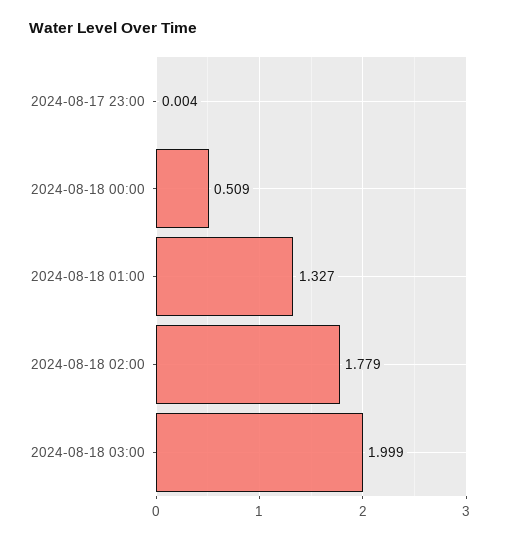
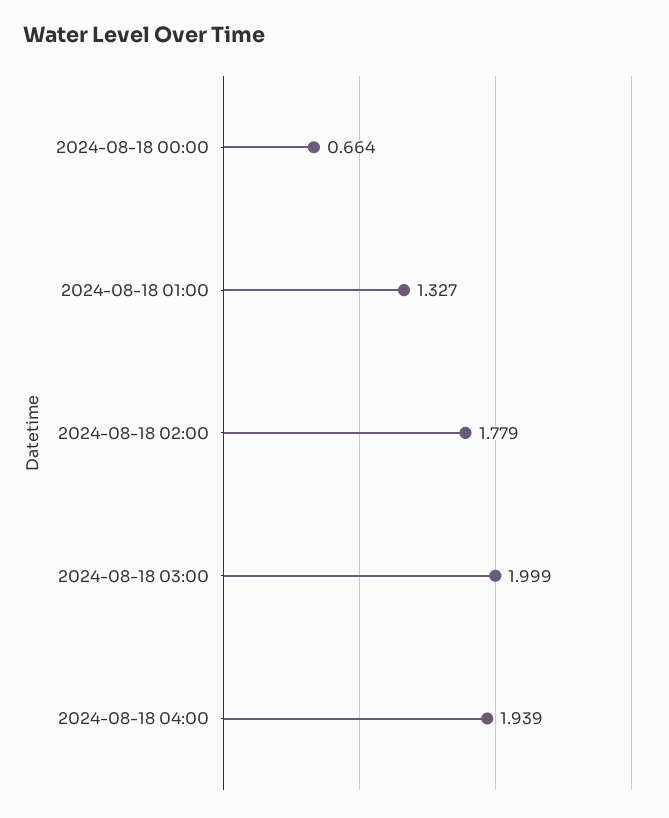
2024-08-17 23:00: 0.004 -> none
2024-08-18 00:00: 0.509 -> 0.664
2024-08-18 04:00: none -> 1.939

